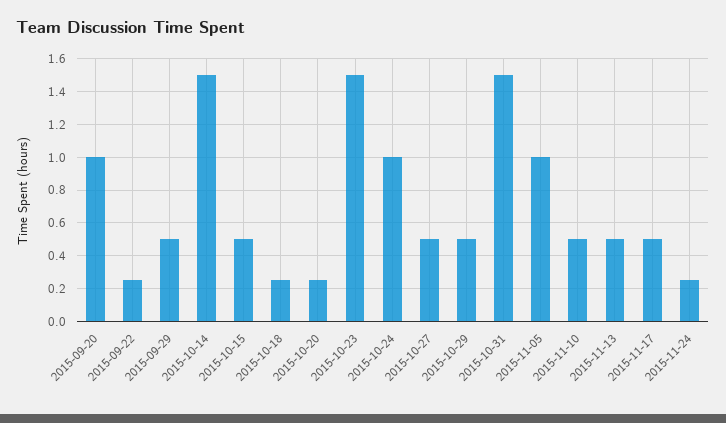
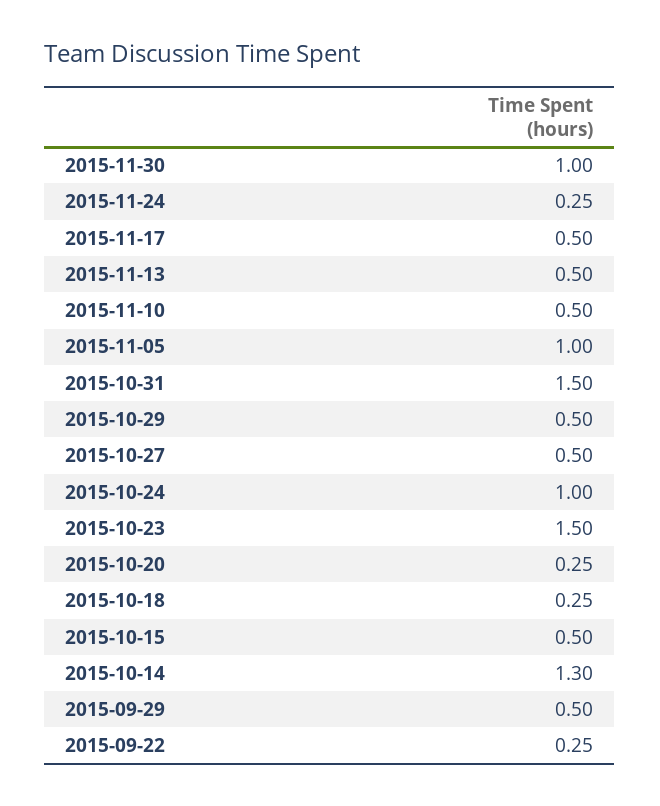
2015-09-20: 1 -> none
2015-10-14: 1.5 -> 1.3
2015-11-30: none -> 1

